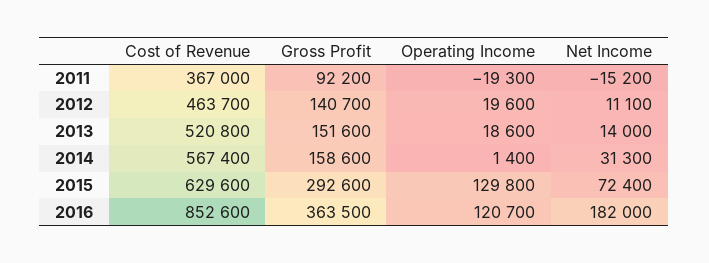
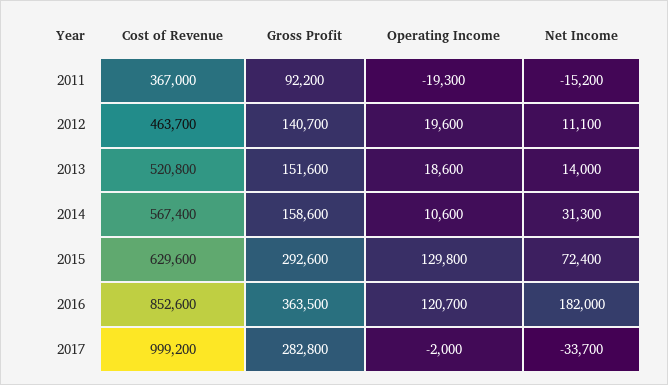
Operating Income, 2014: 1400 -> 10600
Cost of Revenue, 2017: none -> 999200
Gross Profit, 2017: none -> 282800
Operating Income, 2017: none -> -2000
Net Income, 2017: none -> -33700

